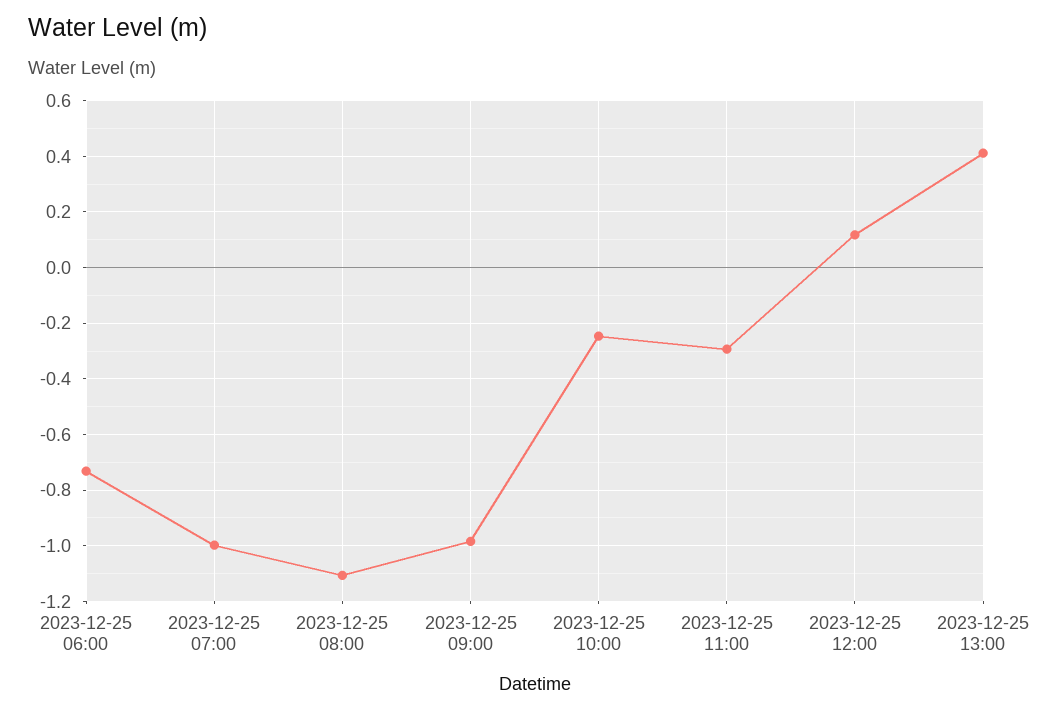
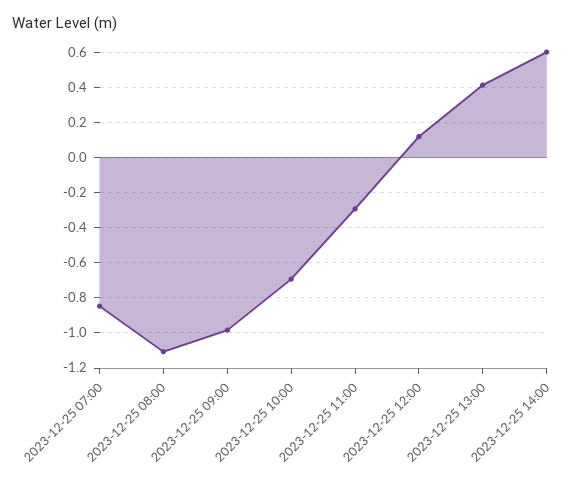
2023-12-25 06:00: -0.725 -> none
2023-12-25 07:00: -1 -> -0.85
2023-12-25 10:00: -0.25 -> -0.7
2023-12-25 14:00: none -> 0.6

